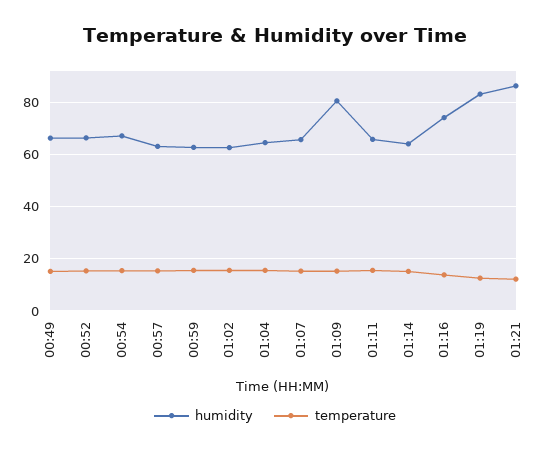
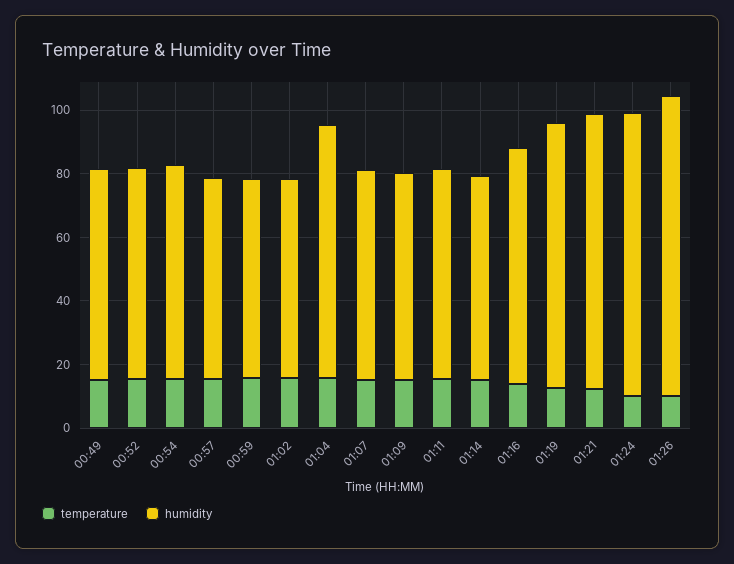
humidity, 01:04: 65 -> 80
humidity, 01:09: 80 -> 65
temperature, 01:24: none -> 10
humidity, 01:24: none -> 90
temperature, 01:26: none -> 10
humidity, 01:26: none -> 95

